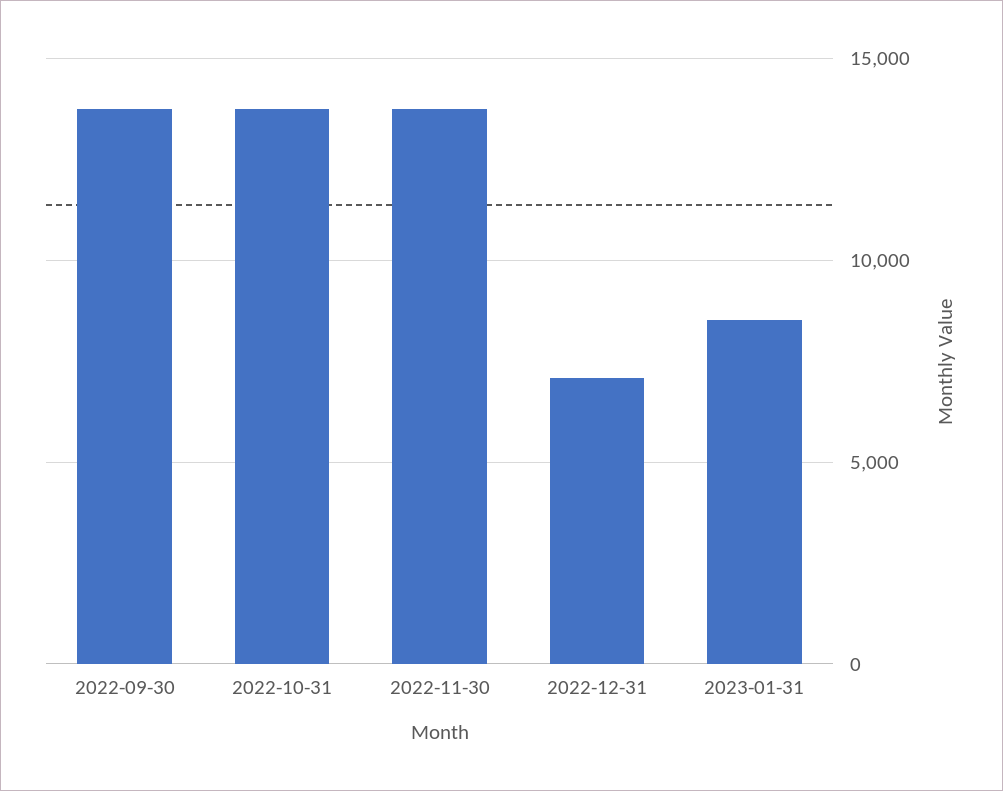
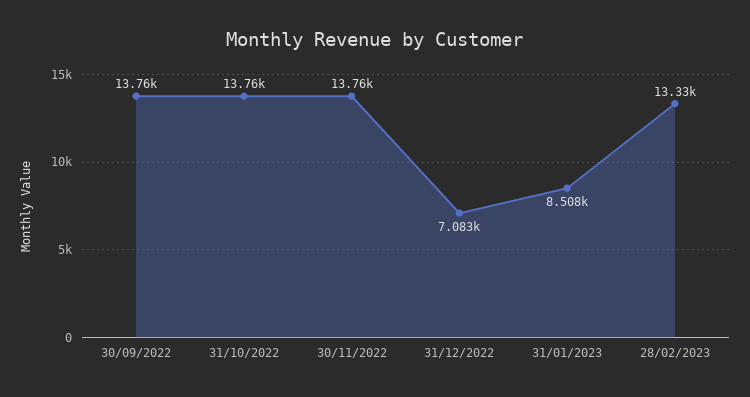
28/02/2023: none -> 13330

